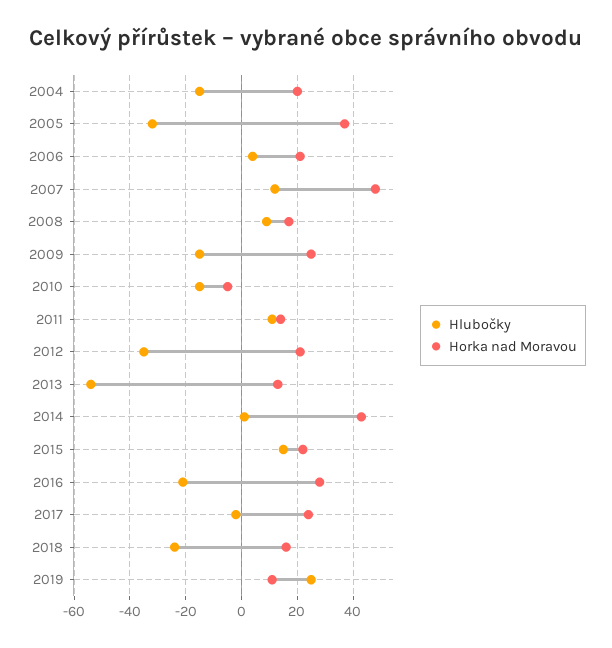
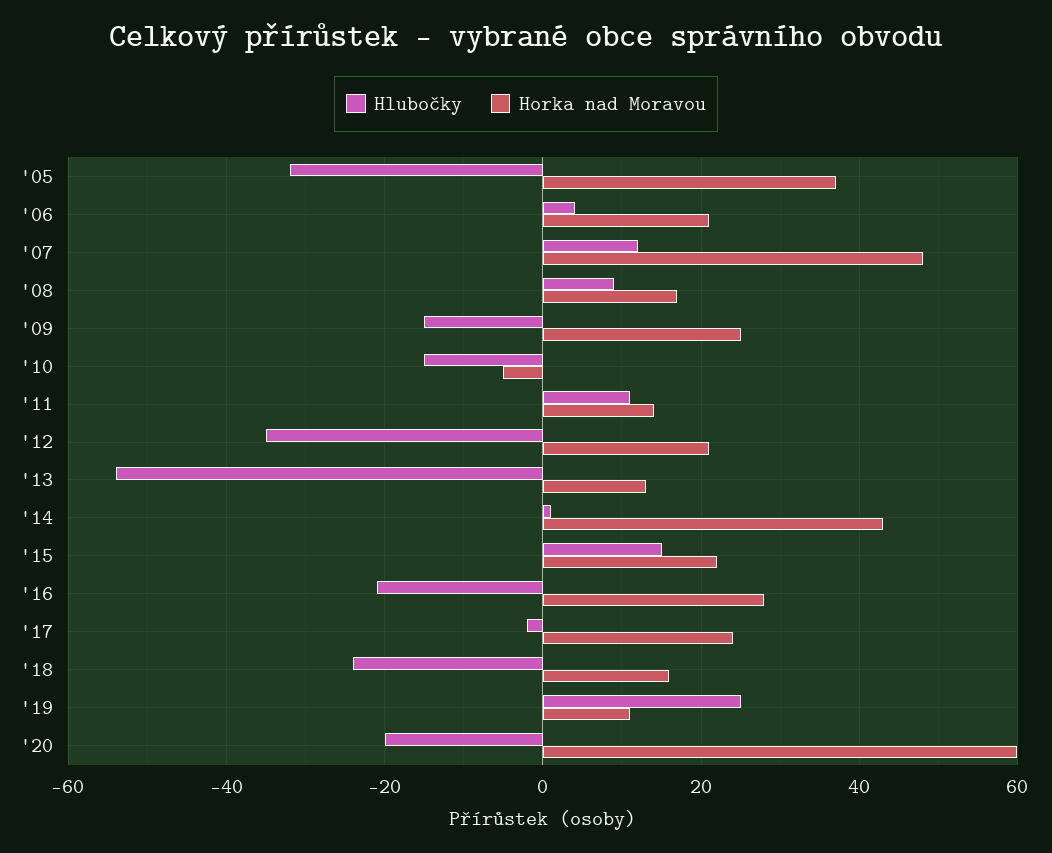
Hlubočky, 2004: -15 -> none
Horka nad Moravou, 2004: 20 -> none
Hlubočky, '20: none -> -20
Horka nad Moravou, '20: none -> 60

